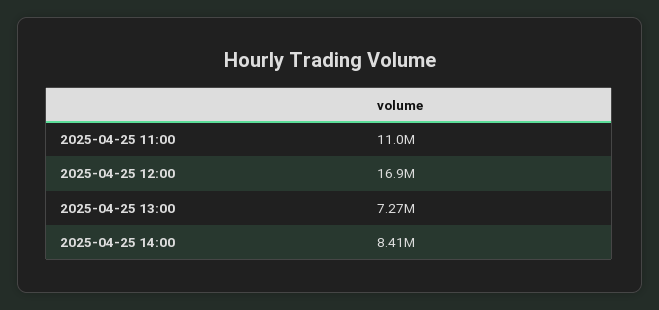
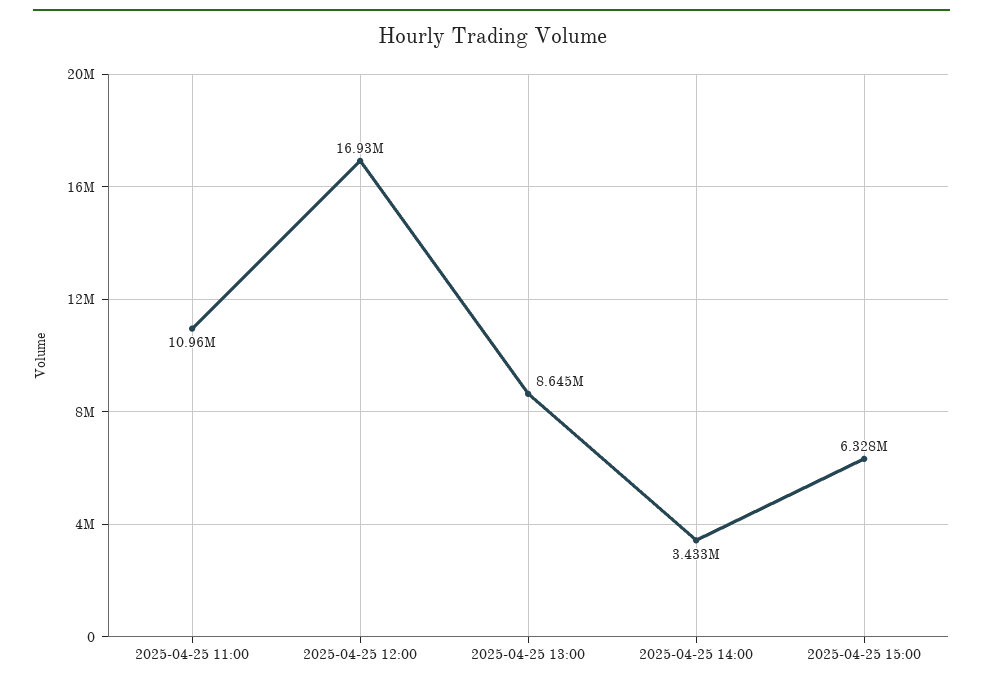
2025-04-25 13:00: 7270000 -> 8645000
2025-04-25 14:00: 8410000 -> 3433000
2025-04-25 15:00: none -> 6328000

